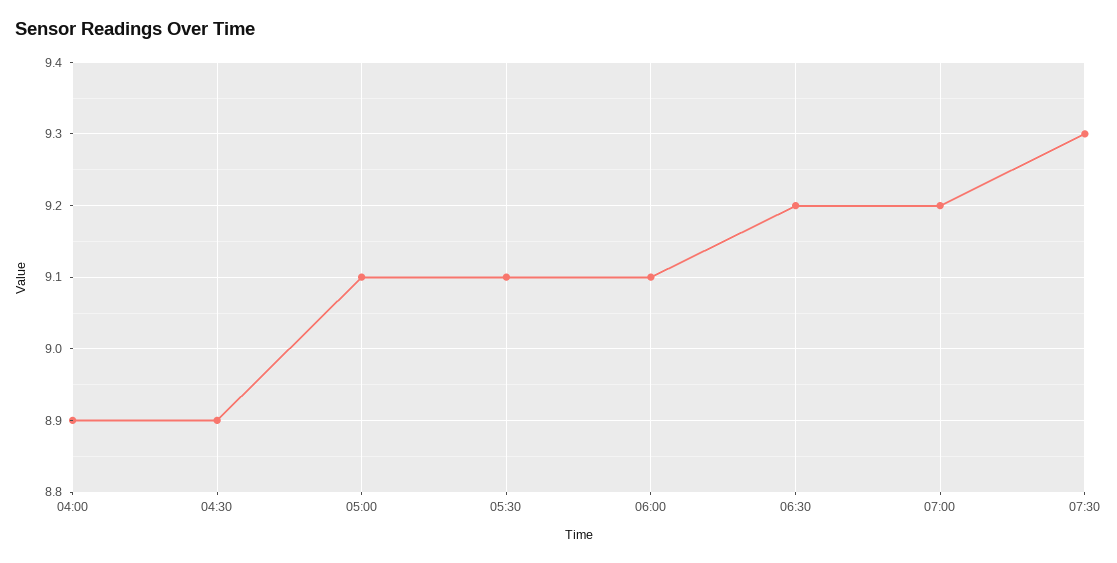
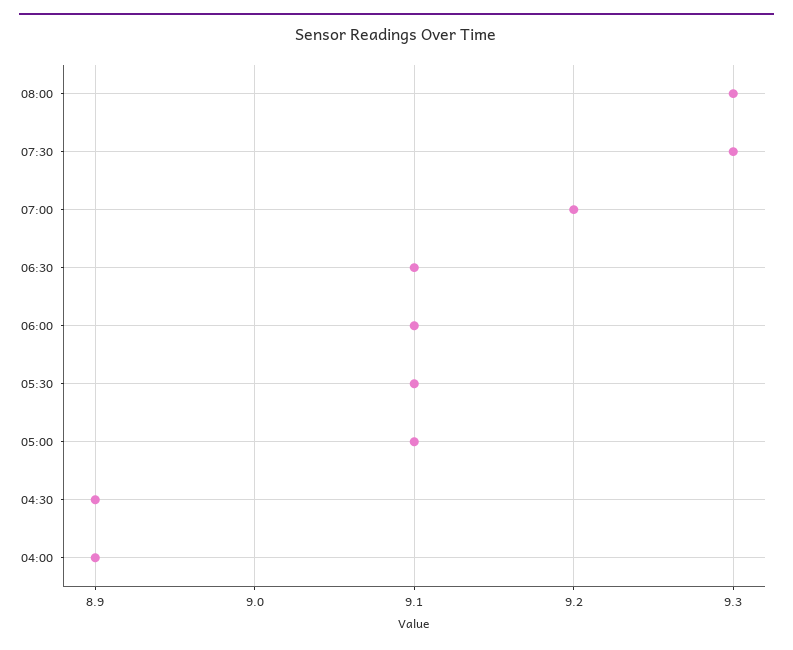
06:30: 9.2 -> 9.1
08:00: none -> 9.3

